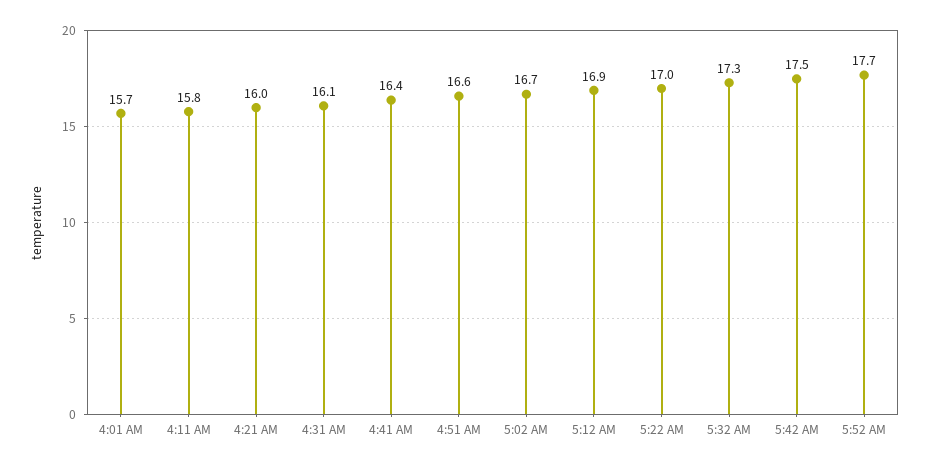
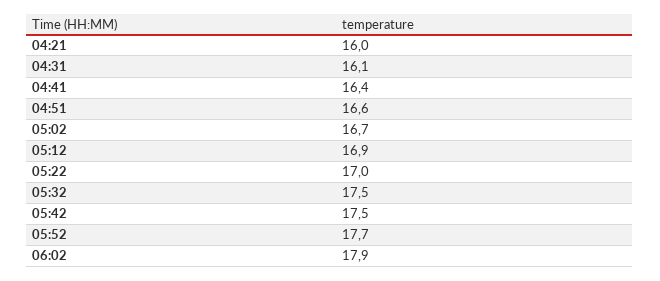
4:01 AM: 15.7 -> none
4:11 AM: 15.8 -> none
5:32 AM: 17.3 -> 17.5
06:02: none -> 17.9

